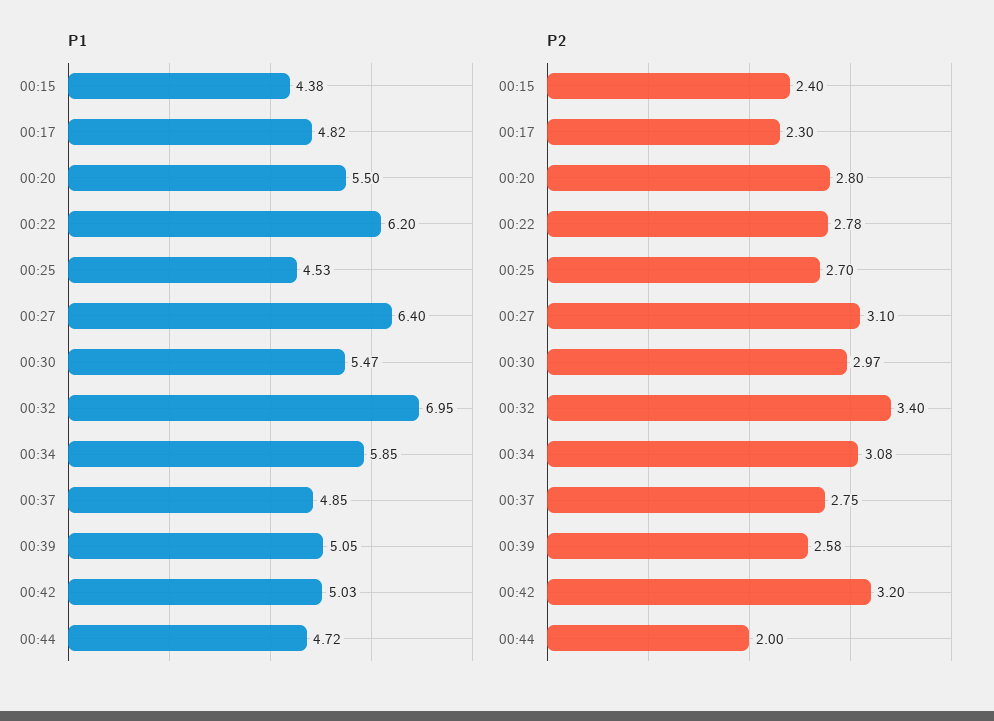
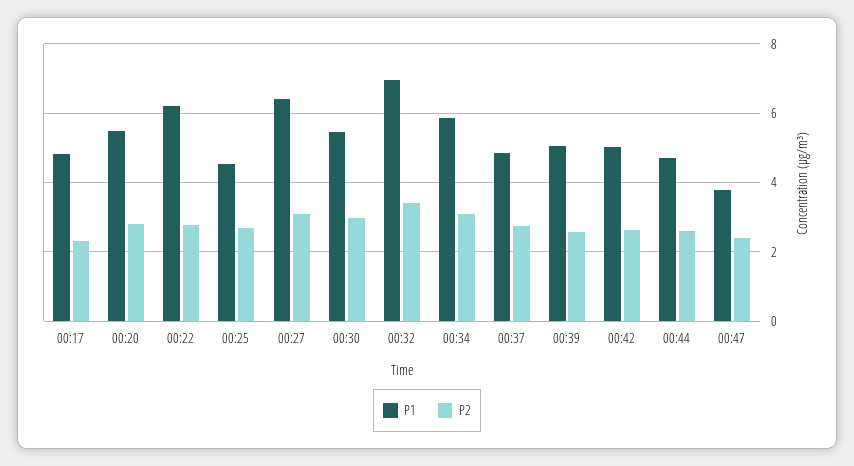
P1, 00:15: 4.38 -> none
P2, 00:15: 2.4 -> none
P2, 00:42: 3.2 -> 2.6
P2, 00:44: 2 -> 2.6
P1, 00:47: none -> 3.8
P2, 00:47: none -> 2.4

